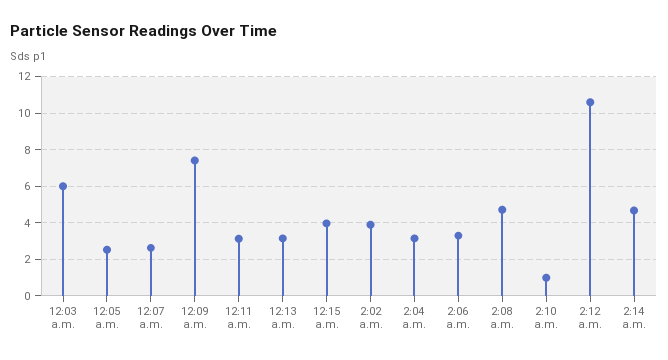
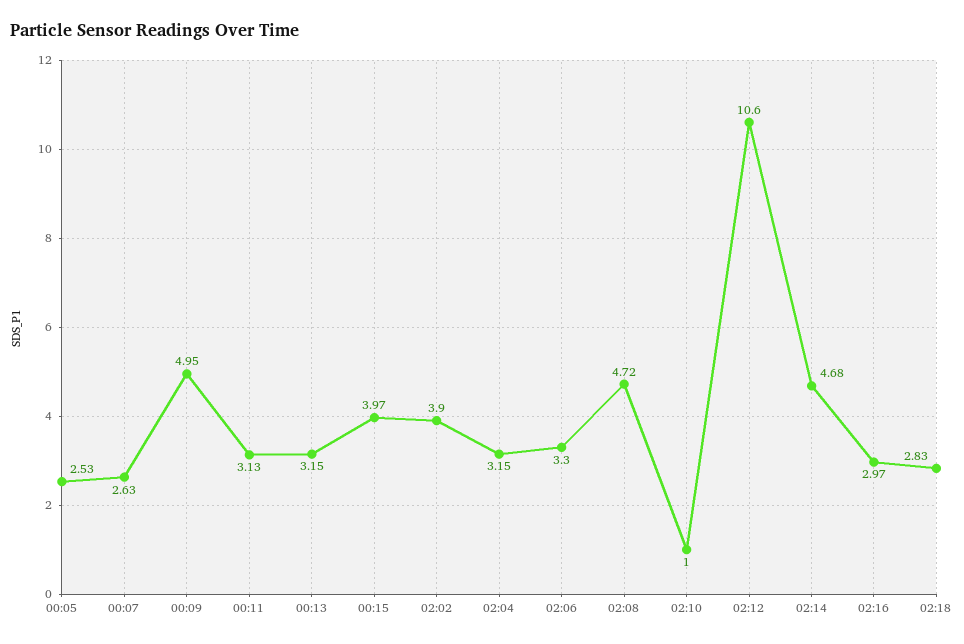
12:03 a.m.: 6 -> none
12:09 a.m.: 7.5 -> 4.95
02:16: none -> 2.97
02:18: none -> 2.83

